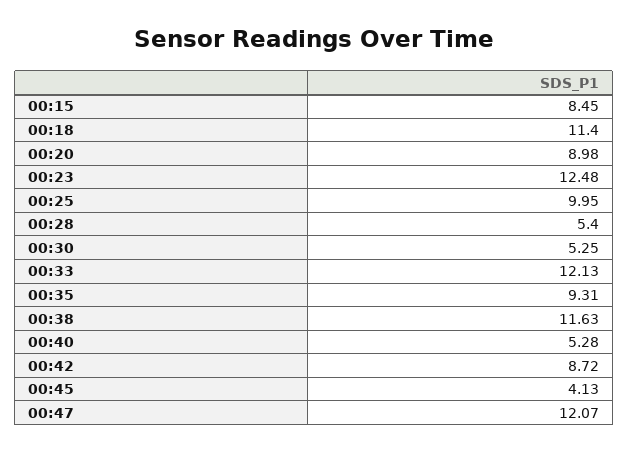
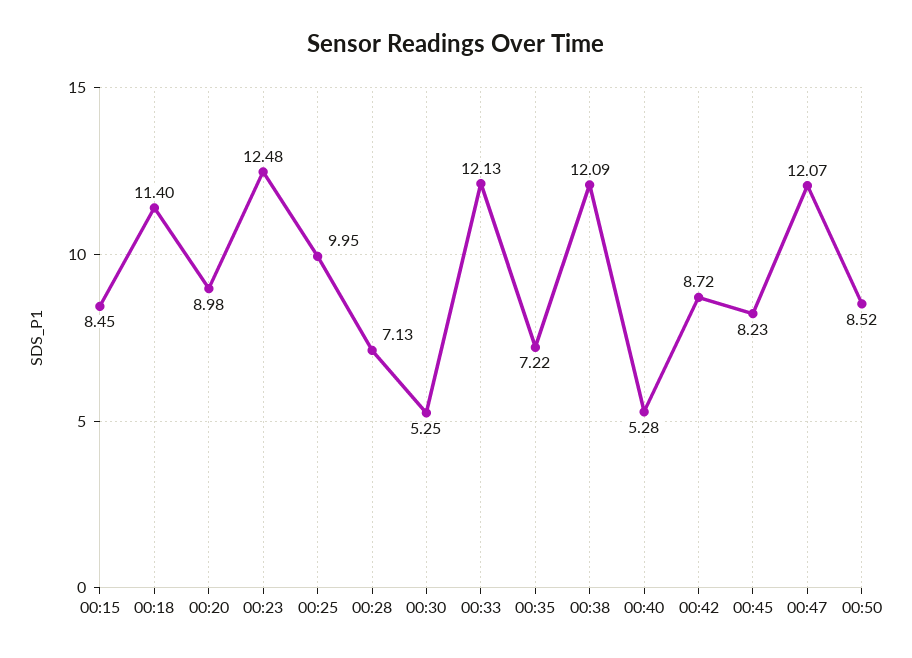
00:28: 5.4 -> 7.13
00:35: 9.31 -> 7.22
00:38: 11.63 -> 12.09
00:45: 4.13 -> 8.23
00:50: none -> 8.52

